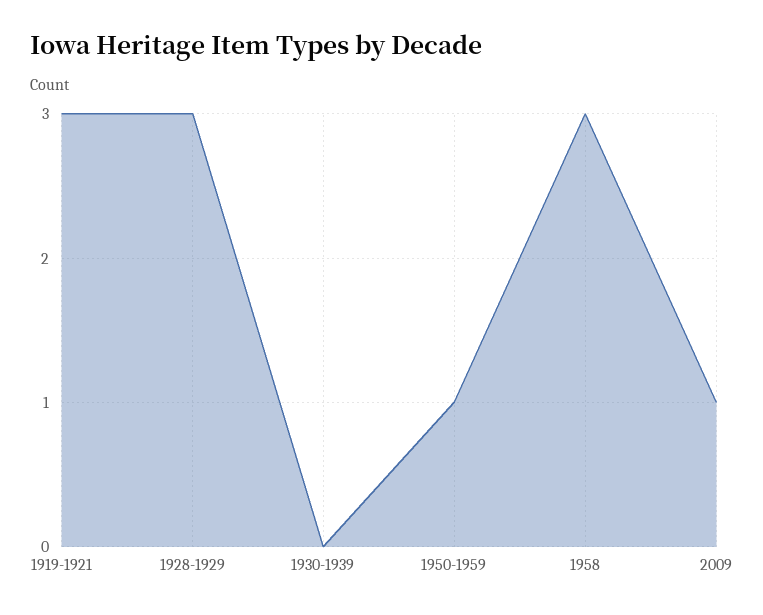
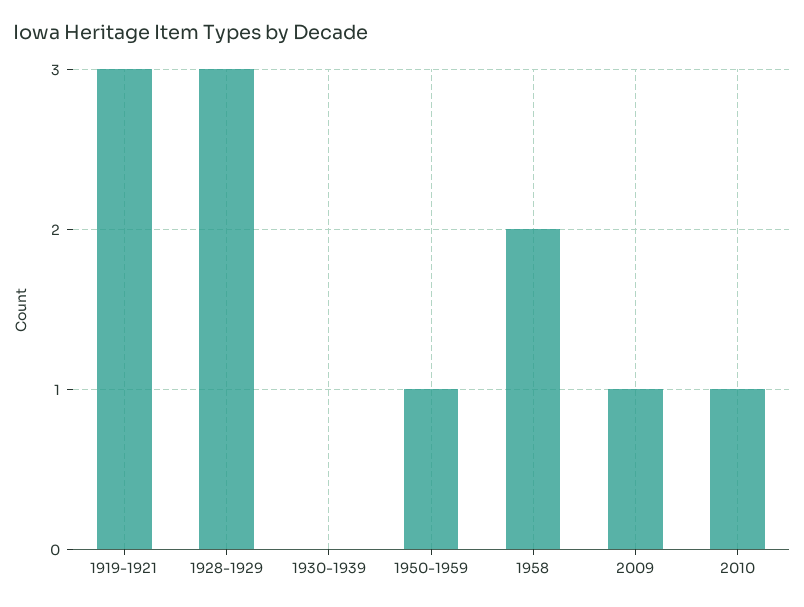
1958: 3 -> 2
2010: none -> 1

